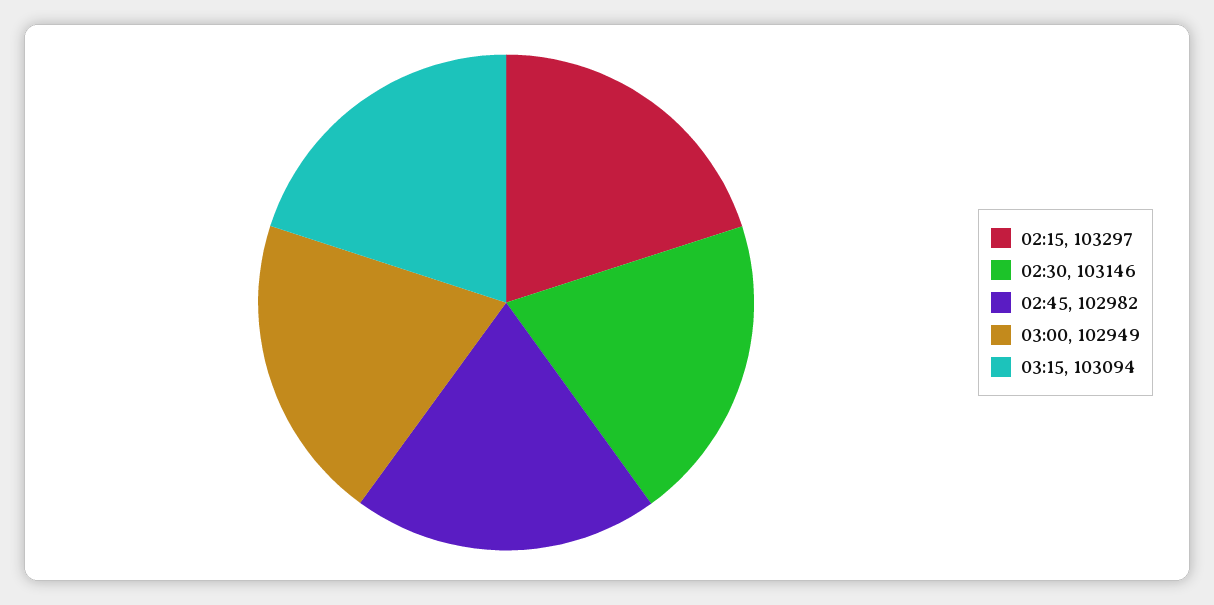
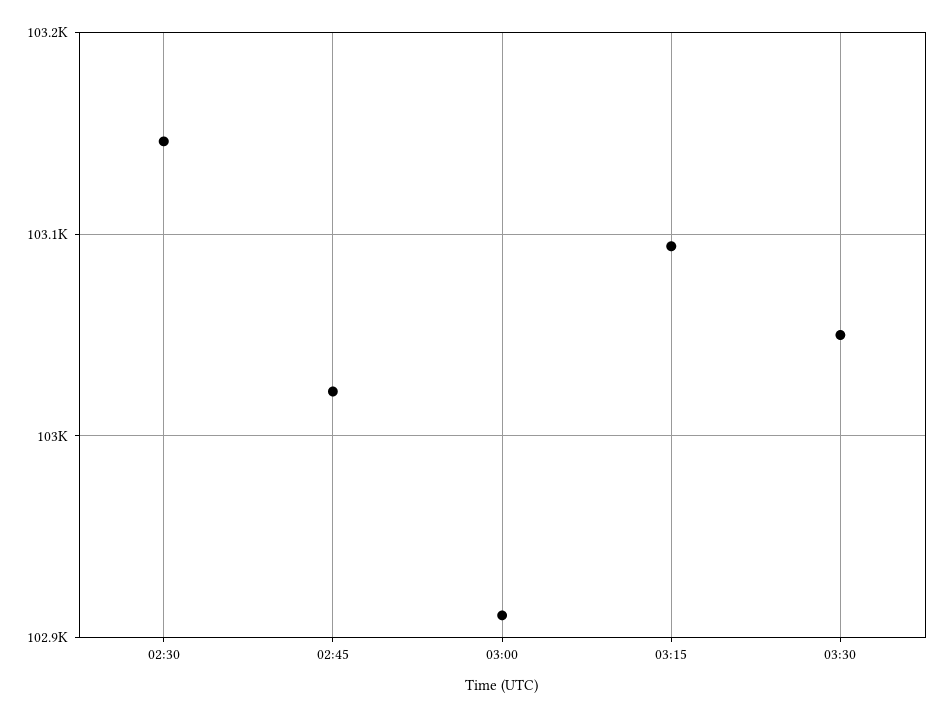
02:15: 103297 -> none
02:45: 102982 -> 103020
03:00: 102949 -> 102910
03:30: none -> 103050

